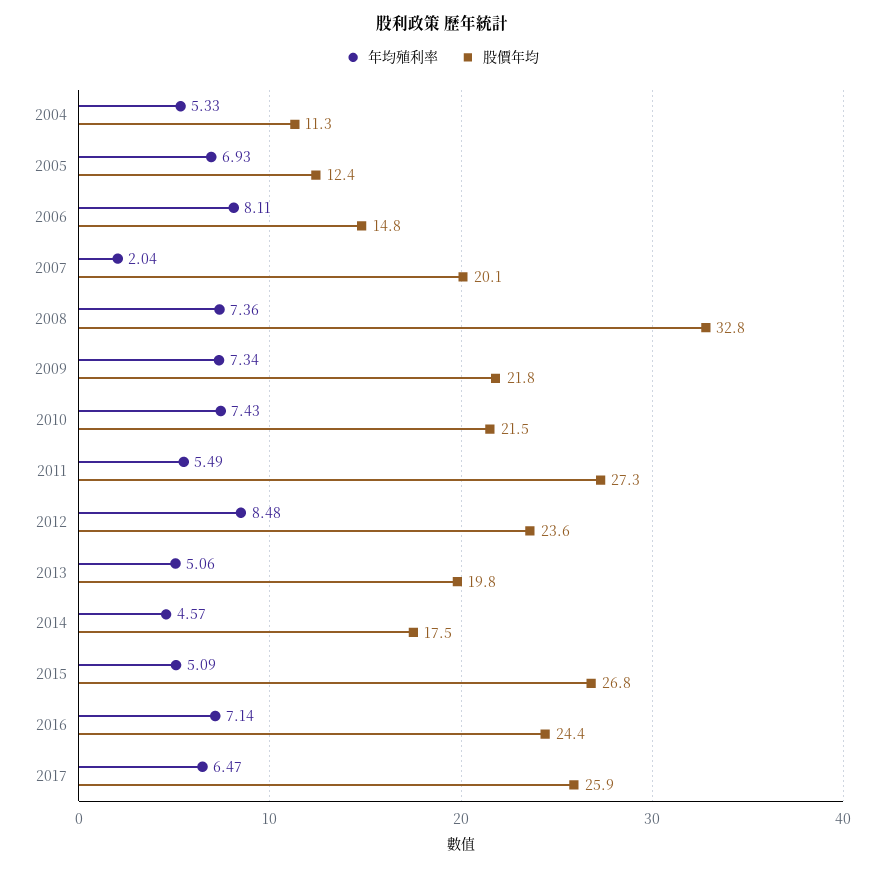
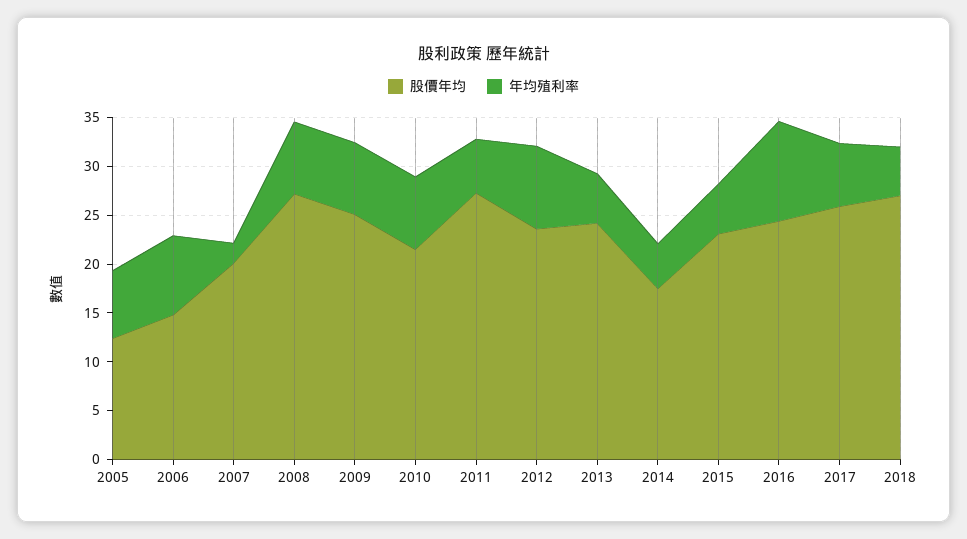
年均殖利率, 2004: 5.33 -> none
股價年均, 2004: 11.3 -> none
股價年均, 2008: 32.8 -> 27
股價年均, 2009: 21.8 -> 25
股價年均, 2013: 19.8 -> 24
股價年均, 2015: 26.8 -> 23
年均殖利率, 2016: 7.14 -> 10
股價年均, 2018: none -> 27
年均殖利率, 2018: none -> 5

